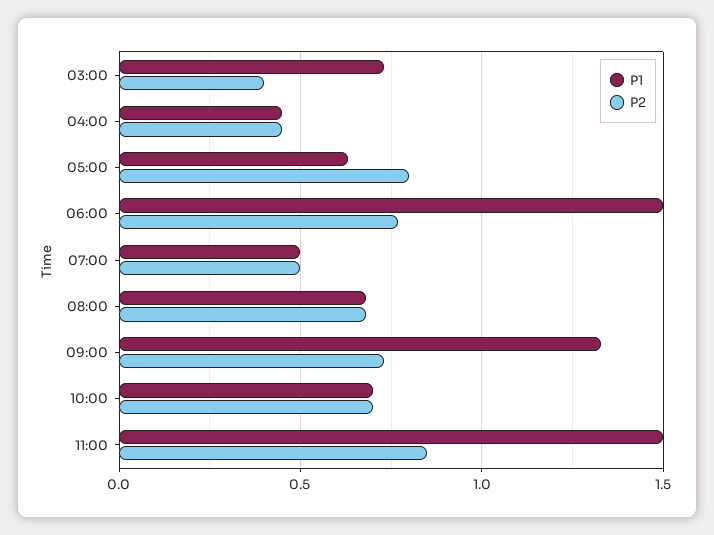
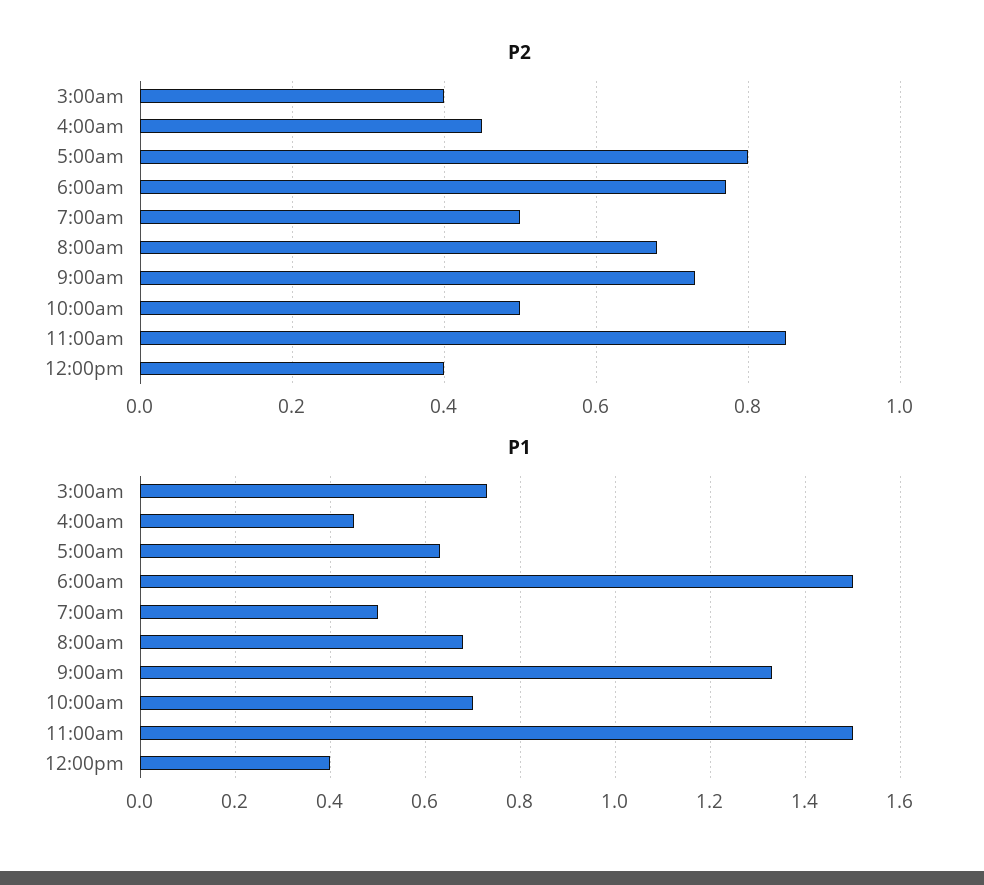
P2, 10:00: 0.7 -> 0.5
P2, 12:00pm: none -> 0.4
P1, 12:00pm: none -> 0.4

